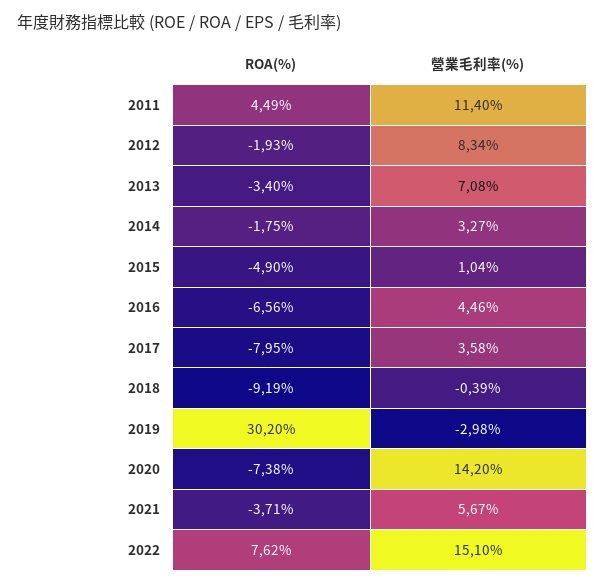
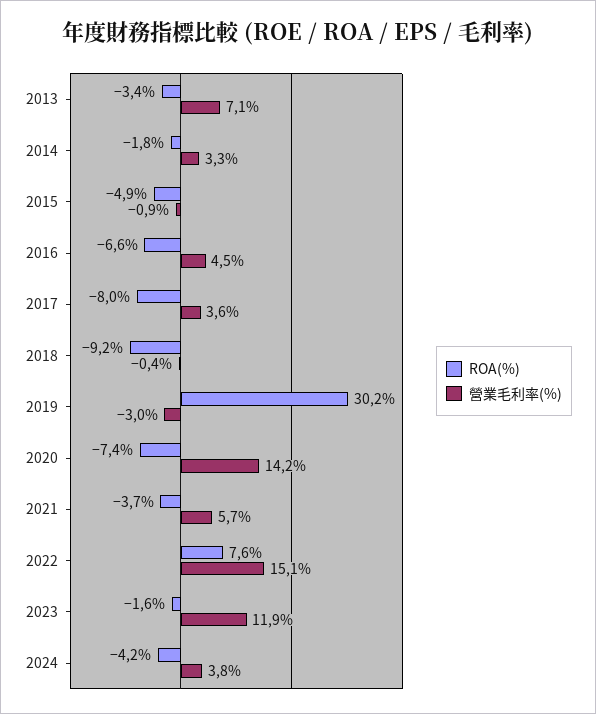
ROA(%), 2011: 4.49 -> none
營業毛利率(%), 2011: 11.4 -> none
ROA(%), 2012: -1.93 -> none
營業毛利率(%), 2012: 8.34 -> none
營業毛利率(%), 2015: 1.04 -> -0.9
ROA(%), 2023: none -> -1.6
營業毛利率(%), 2023: none -> 11.9
ROA(%), 2024: none -> -4.2
營業毛利率(%), 2024: none -> 3.8

